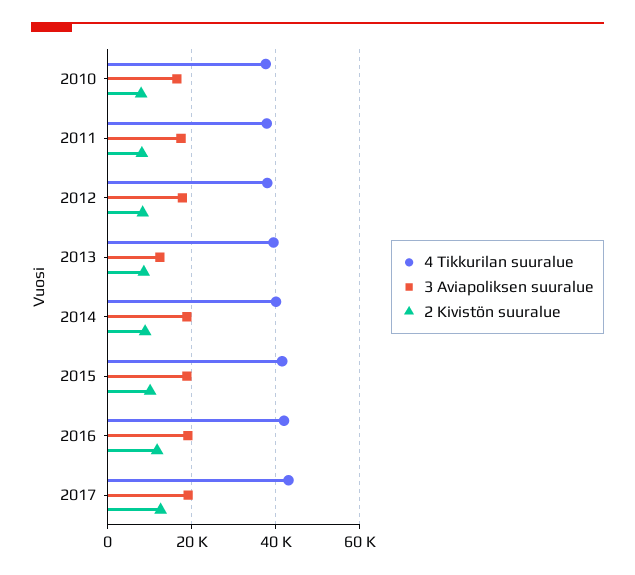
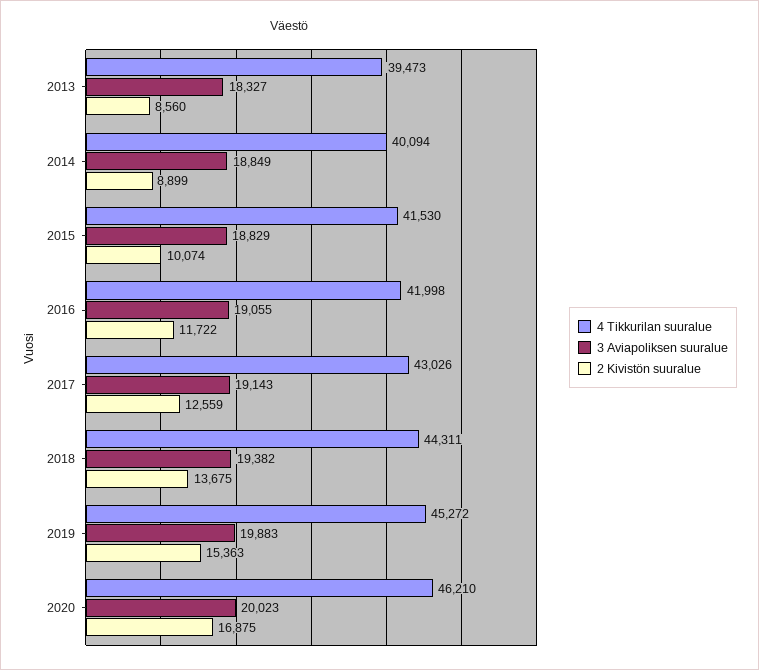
4 Tikkurilan suuralue, 2010: 38000 -> none
3 Aviapoliksen suuralue, 2010: 16000 -> none
2 Kivistön suuralue, 2010: 8000 -> none
4 Tikkurilan suuralue, 2011: 38000 -> none
3 Aviapoliksen suuralue, 2011: 18000 -> none
2 Kivistön suuralue, 2011: 8000 -> none
4 Tikkurilan suuralue, 2012: 38000 -> none
3 Aviapoliksen suuralue, 2012: 18000 -> none
2 Kivistön suuralue, 2012: 8000 -> none
3 Aviapoliksen suuralue, 2013: 12000 -> 18327
4 Tikkurilan suuralue, 2018: none -> 44311
3 Aviapoliksen suuralue, 2018: none -> 19382
2 Kivistön suuralue, 2018: none -> 13675
4 Tikkurilan suuralue, 2019: none -> 45272
3 Aviapoliksen suuralue, 2019: none -> 19883
2 Kivistön suuralue, 2019: none -> 15363
4 Tikkurilan suuralue, 2020: none -> 46210
3 Aviapoliksen suuralue, 2020: none -> 20023
2 Kivistön suuralue, 2020: none -> 16875

